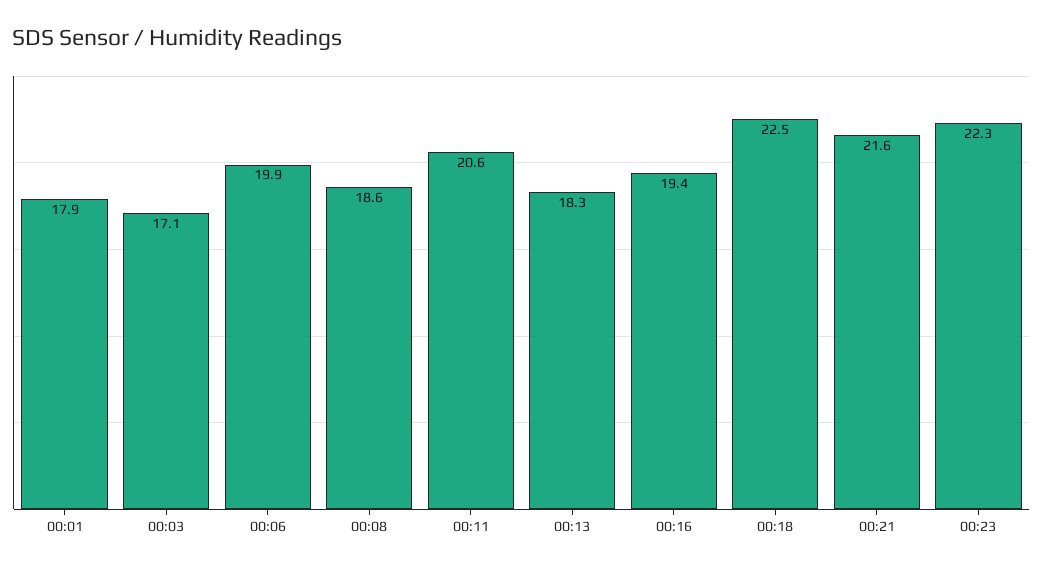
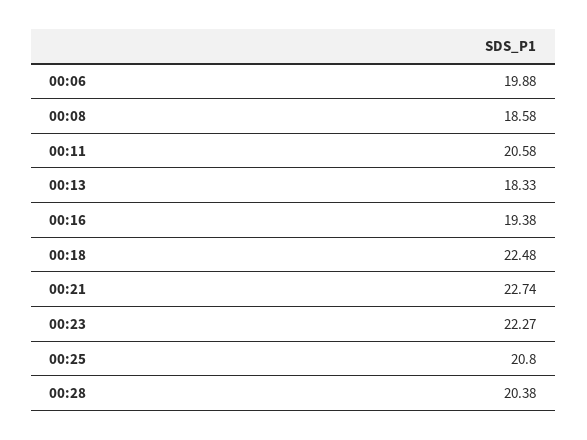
00:01: 17.9 -> none
00:03: 17.1 -> none
00:21: 21.6 -> 22.74
00:25: none -> 20.8
00:28: none -> 20.38

